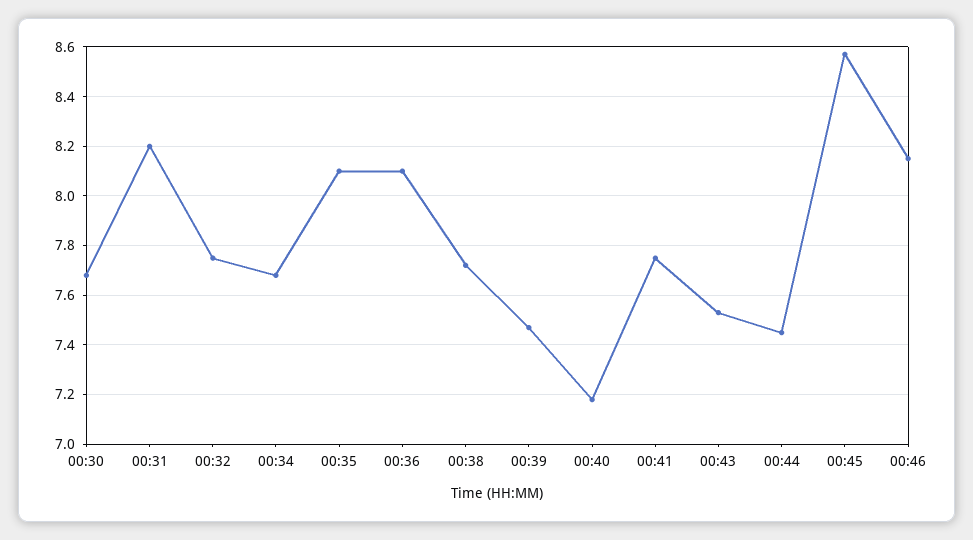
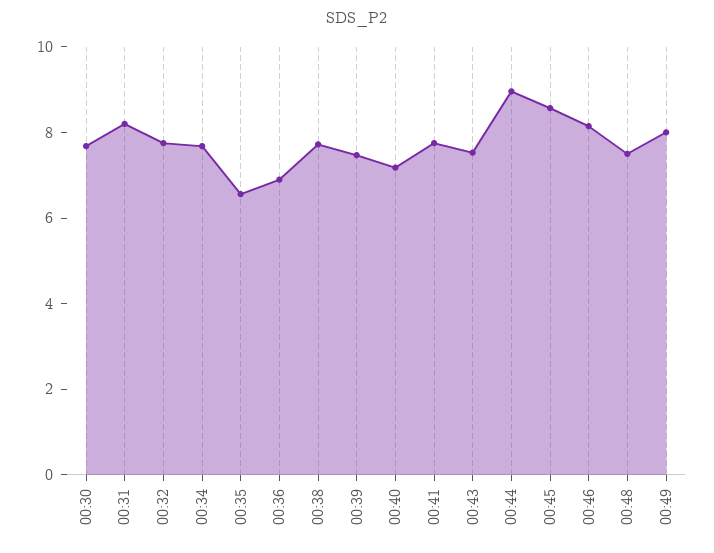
00:35: 8.1 -> 6.5
00:36: 8.1 -> 7
00:44: 7.45 -> 9
00:48: none -> 7.5
00:49: none -> 8

